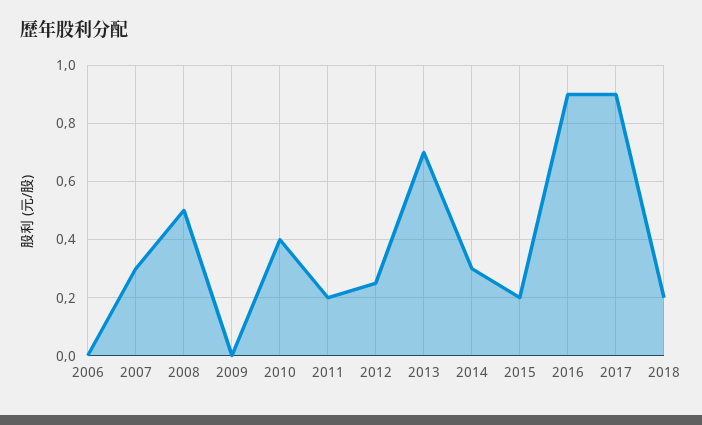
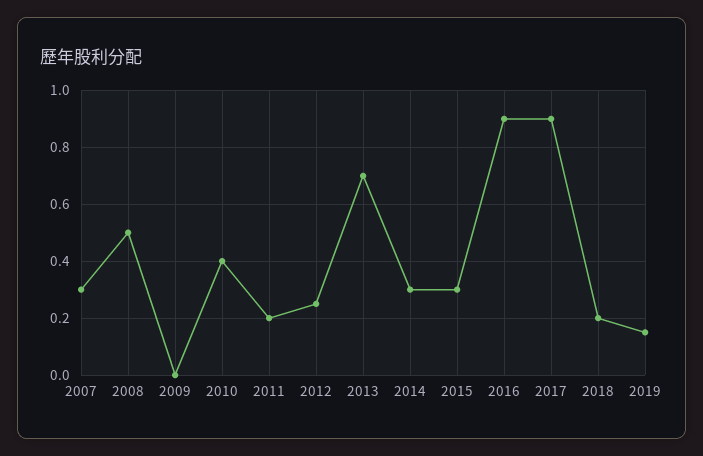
2006: 0 -> none
2015: 0.2 -> 0.3
2019: none -> 0.15

